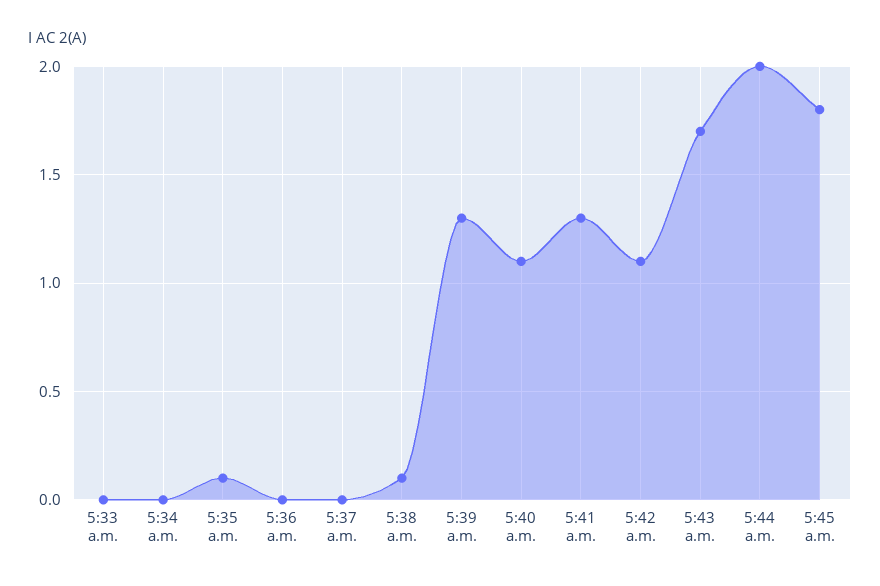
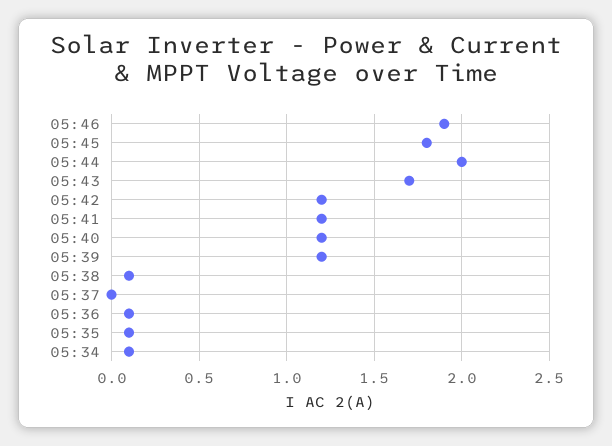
5:33 a.m.: 0 -> none
5:34 a.m.: 0 -> 0.1
5:36 a.m.: 0 -> 0.1
5:39 a.m.: 1.3 -> 1.2
5:40 a.m.: 1.1 -> 1.2
5:41 a.m.: 1.3 -> 1.2
5:42 a.m.: 1.1 -> 1.2
05:46: none -> 1.9

